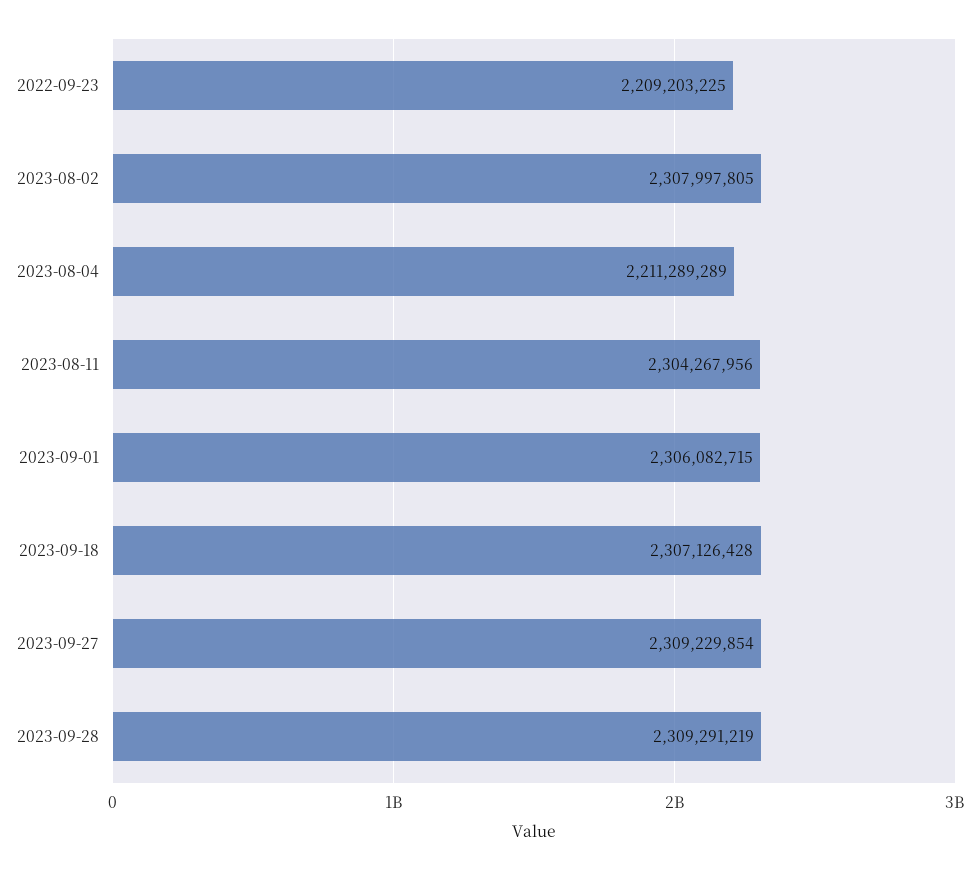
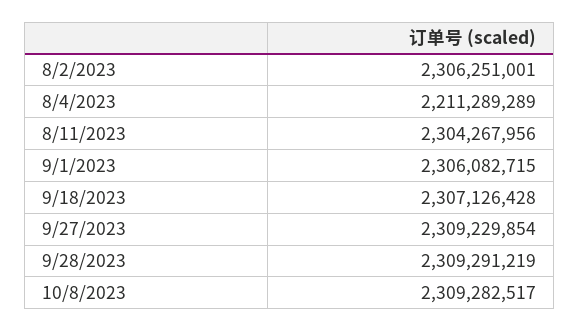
2022-09-23: 2209203225 -> none
2023-08-02: 2307997805 -> 2306251001
10/8/2023: none -> 2309282517

